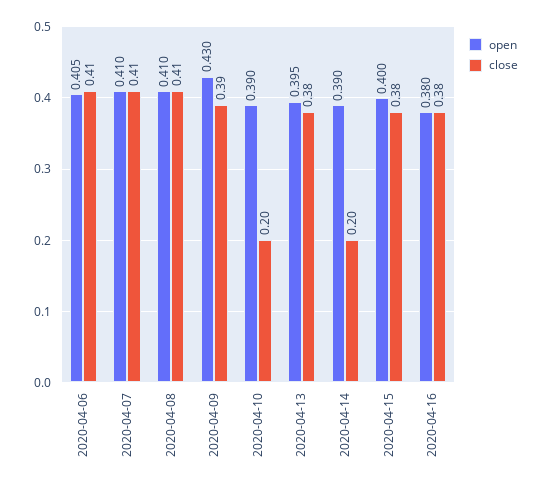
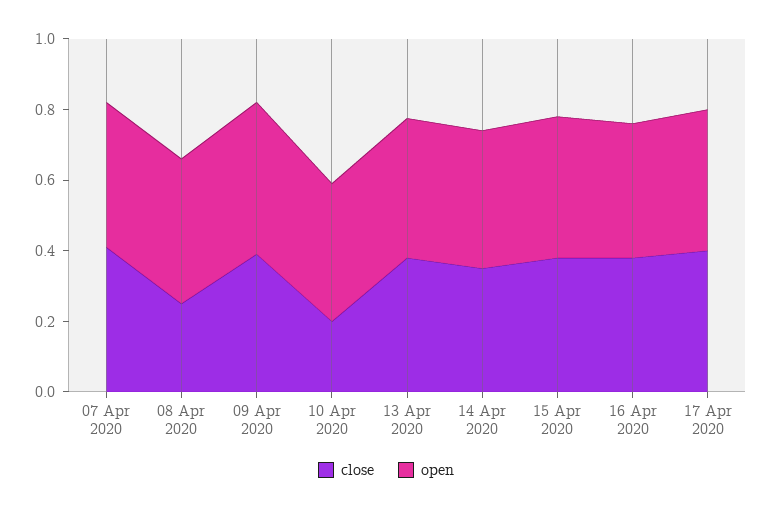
open, 2020-04-06: 0.405 -> none
close, 2020-04-06: 0.41 -> none
close, 2020-04-08: 0.41 -> 0.25
close, 2020-04-14: 0.2 -> 0.35
close, 17 Apr 2020: none -> 0.4
open, 17 Apr 2020: none -> 0.4

